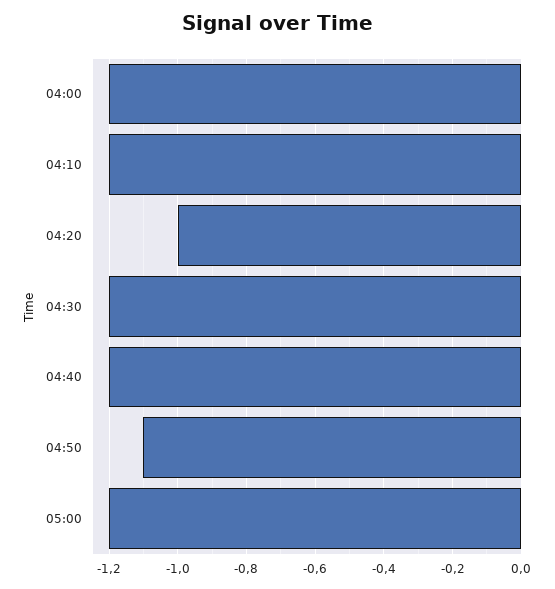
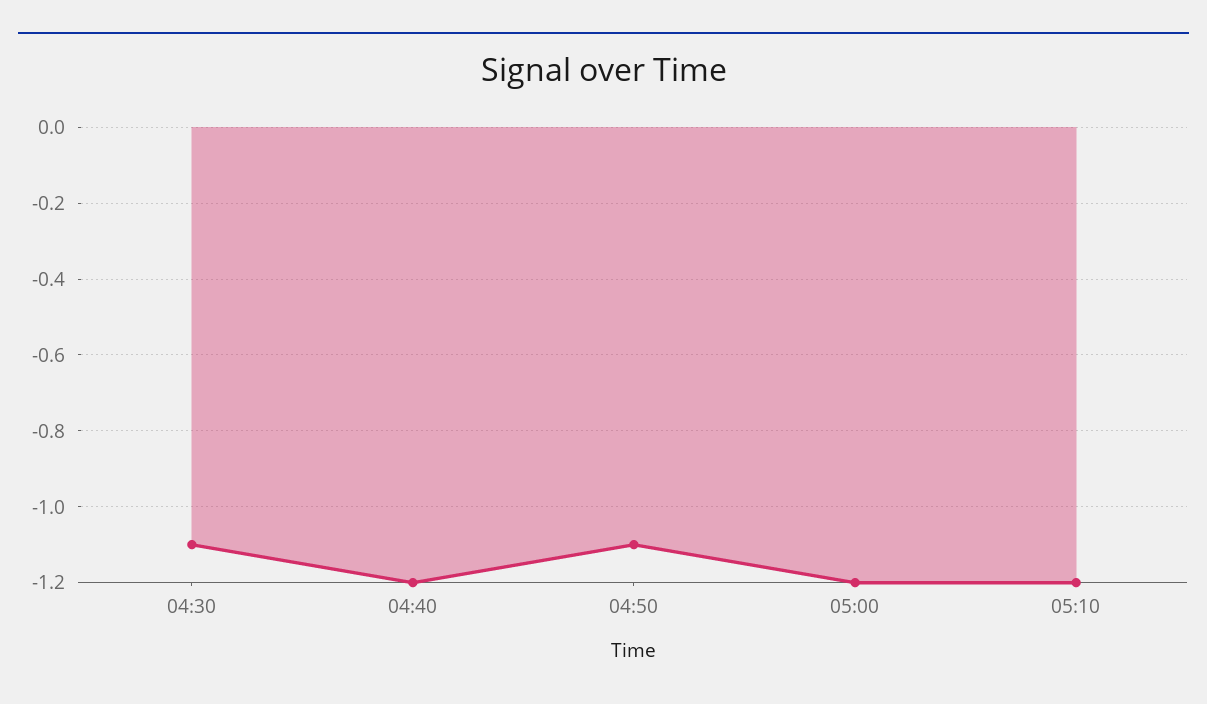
04:00: -1.2 -> none
04:10: -1.2 -> none
04:20: -1 -> none
04:30: -1.2 -> -1.1
05:10: none -> -1.2

